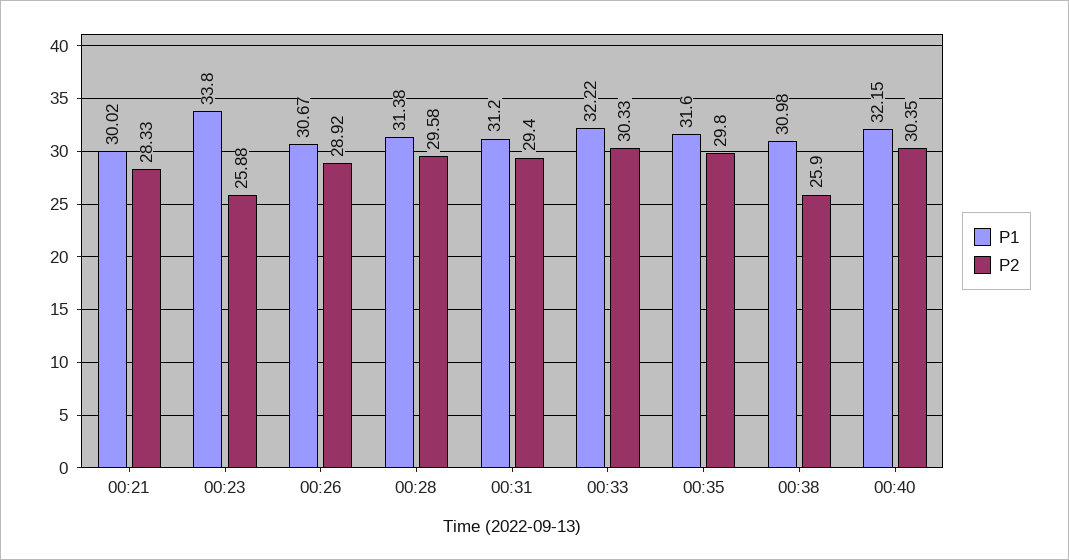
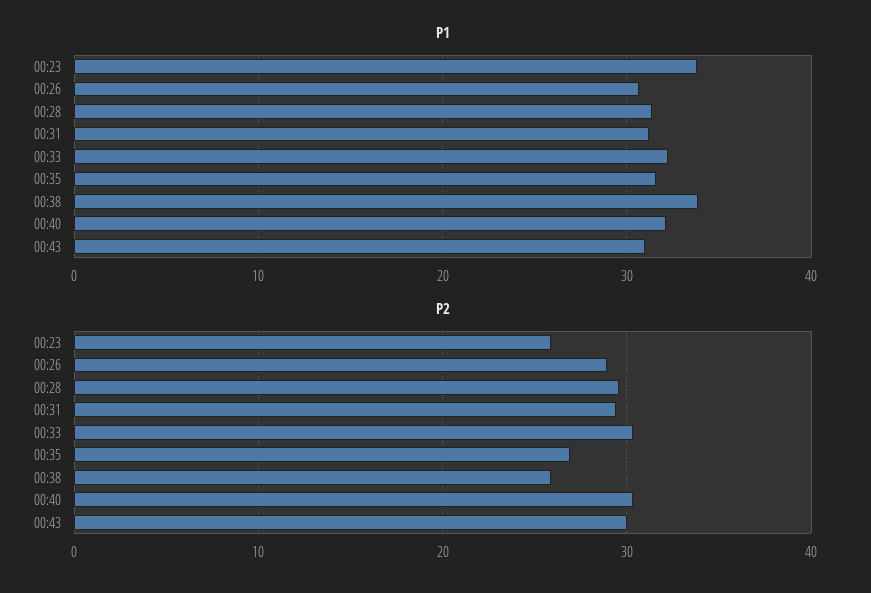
P1, 00:21: 30.02 -> none
P2, 00:21: 28.33 -> none
P2, 00:35: 29.8 -> 27
P1, 00:38: 30.98 -> 34
P1, 00:43: none -> 31
P2, 00:43: none -> 30

